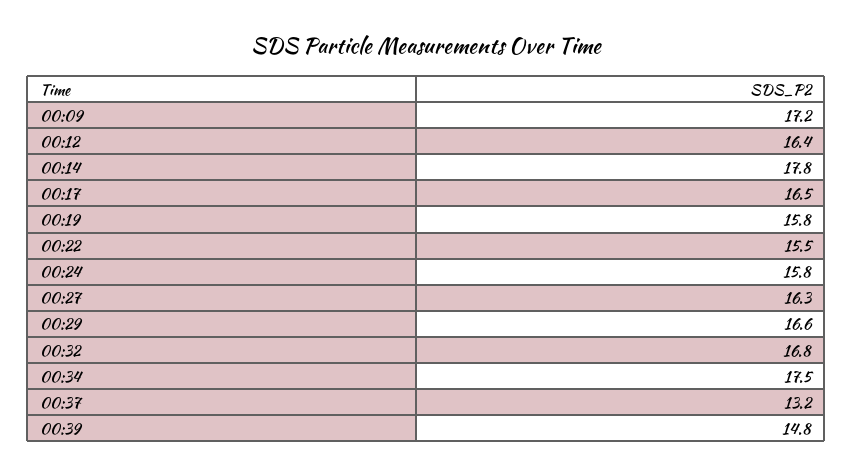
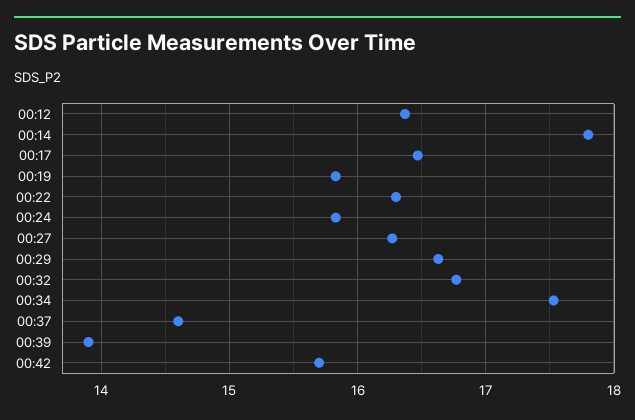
00:09: 17.2 -> none
00:22: 15.5 -> 16.3
00:37: 13.2 -> 14.6
00:39: 14.8 -> 13.9
00:42: none -> 15.7

